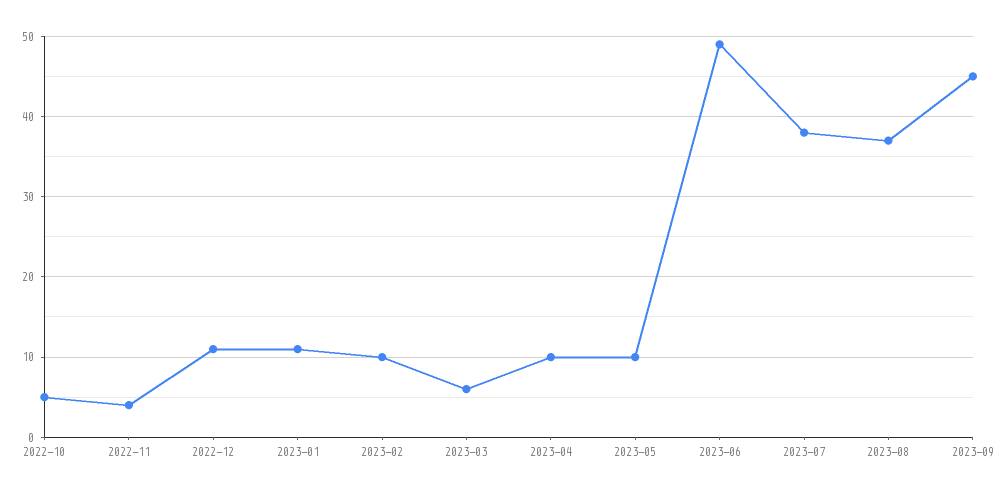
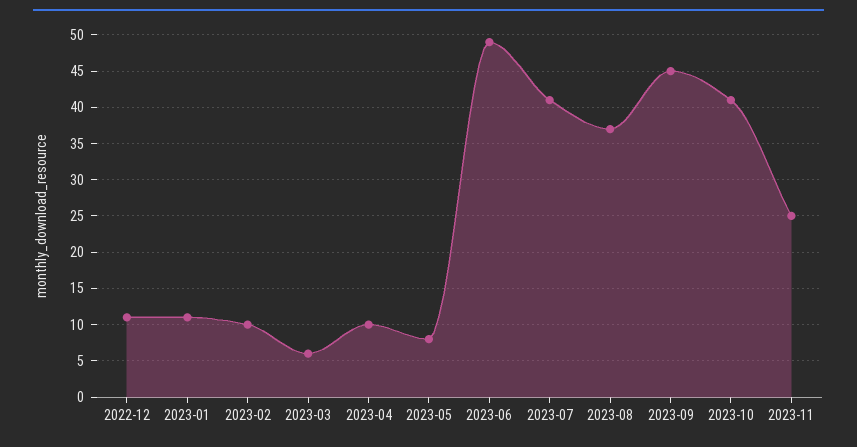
2022-10: 5 -> none
2022-11: 4 -> none
2023-05: 10 -> 8
2023-07: 38 -> 41
2023-10: none -> 41
2023-11: none -> 25

